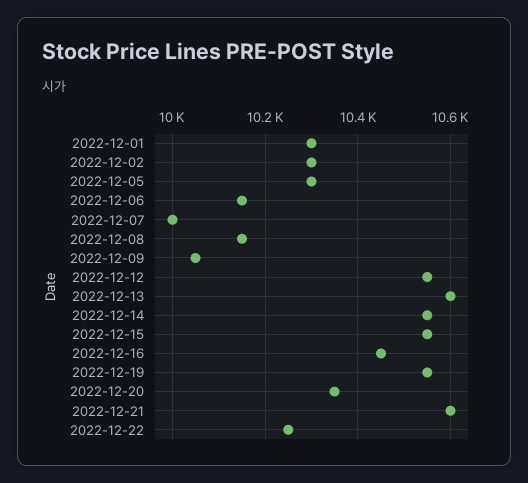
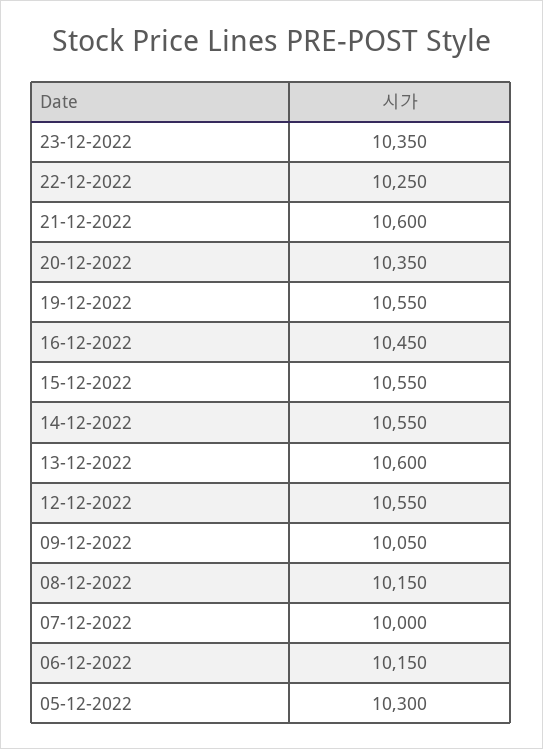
2022-12-01: 10300 -> none
2022-12-02: 10300 -> none
23-12-2022: none -> 10350

